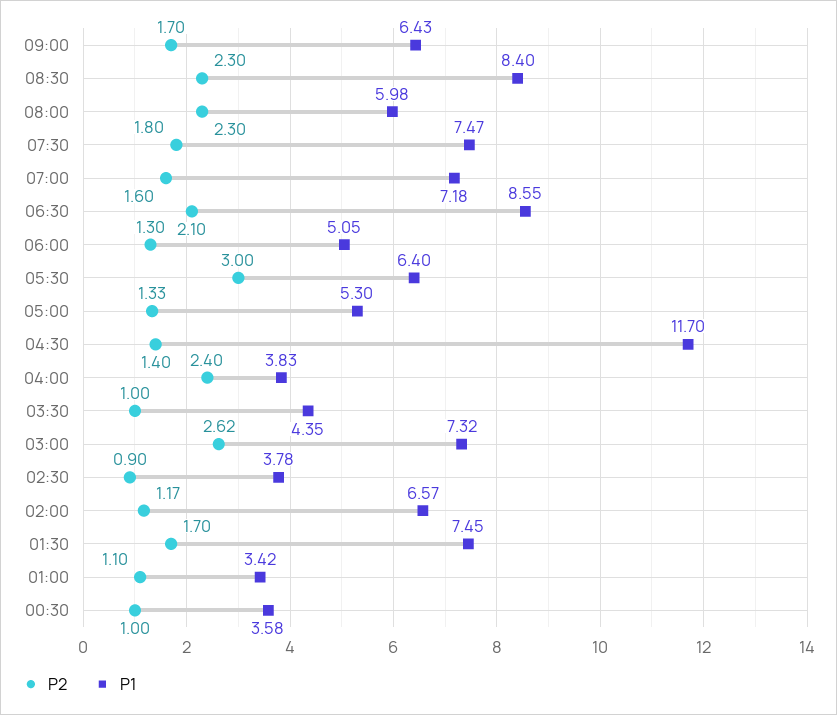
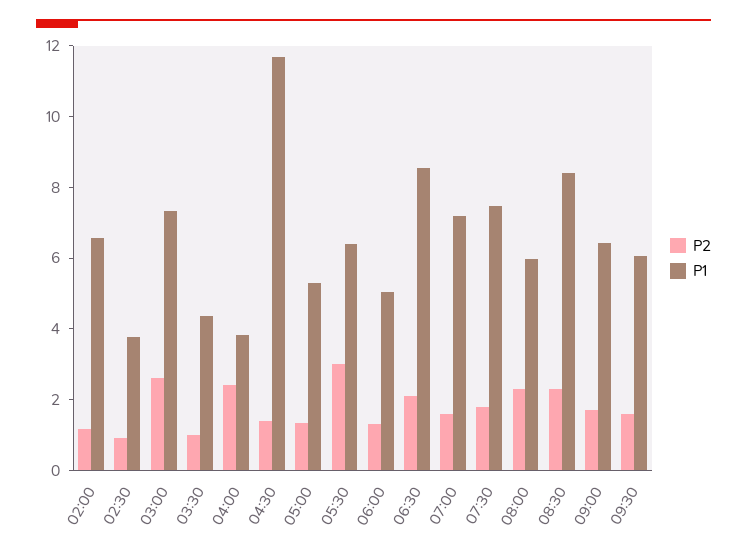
P2, 01:30: 1.7 -> none
P1, 01:30: 7.45 -> none
P2, 01:00: 1.1 -> none
P1, 01:00: 3.42 -> none
P2, 00:30: 1 -> none
P1, 00:30: 3.58 -> none
P2, 09:30: none -> 1.5
P1, 09:30: none -> 6

